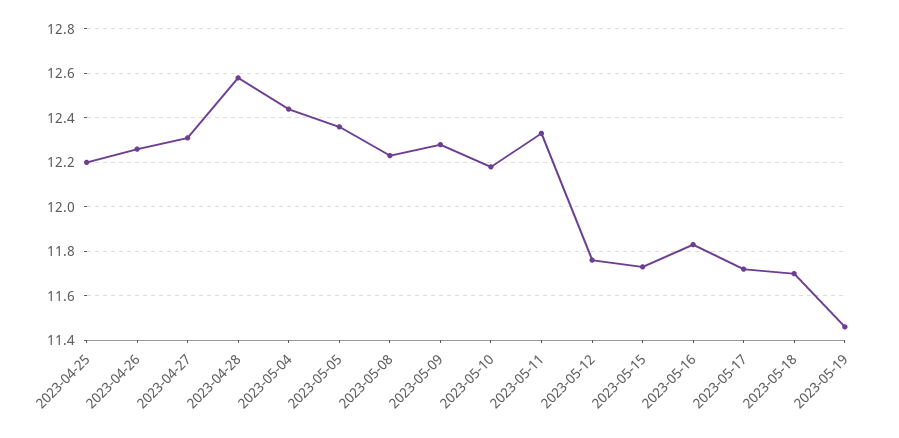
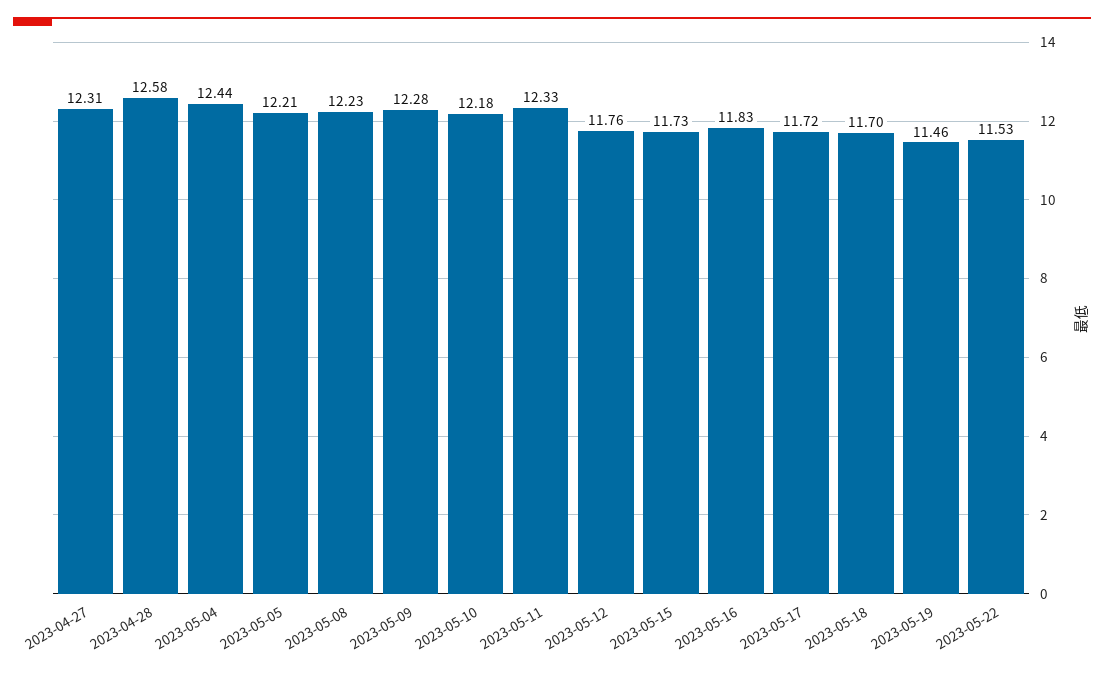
2023-04-25: 12.2 -> none
2023-04-26: 12.25 -> none
2023-05-05: 12.35 -> 12.21
2023-05-22: none -> 11.53

